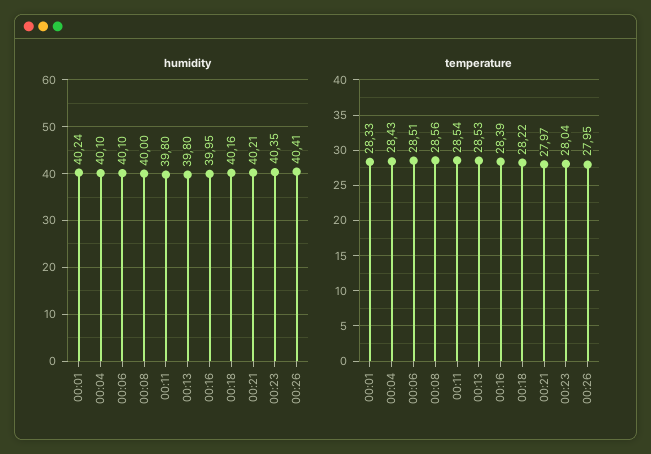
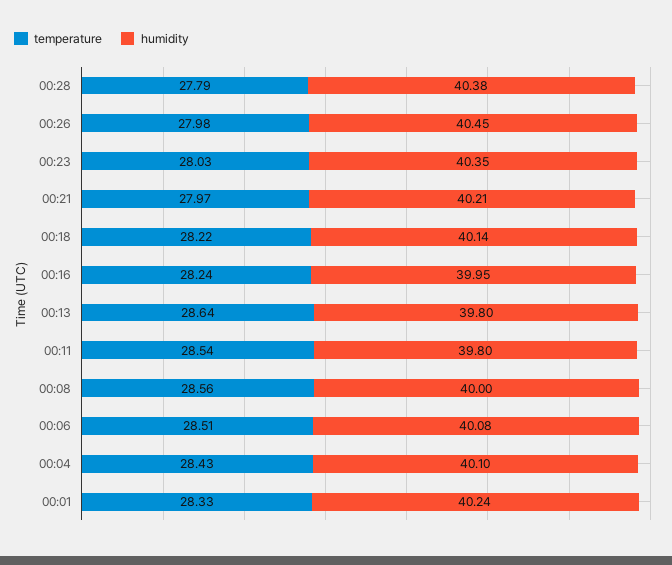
humidity, 00:06: 40.1 -> 40.08
humidity, 00:18: 40.16 -> 40.14
humidity, 00:26: 40.41 -> 40.45
temperature, 00:13: 28.53 -> 28.64
temperature, 00:16: 28.39 -> 28.24
temperature, 00:23: 28.04 -> 28.03
temperature, 00:26: 27.95 -> 27.98
temperature, 00:28: none -> 27.79
humidity, 00:28: none -> 40.38

